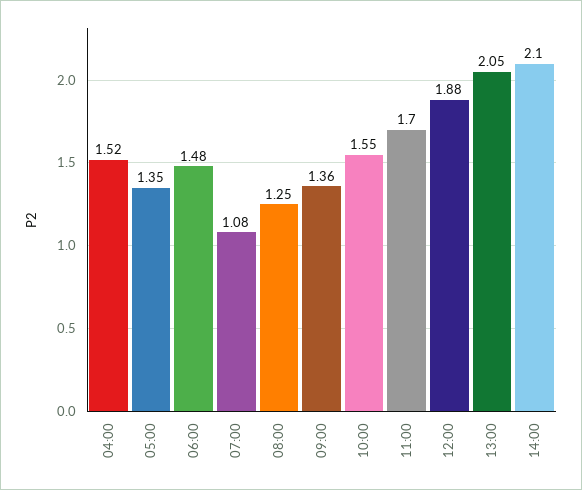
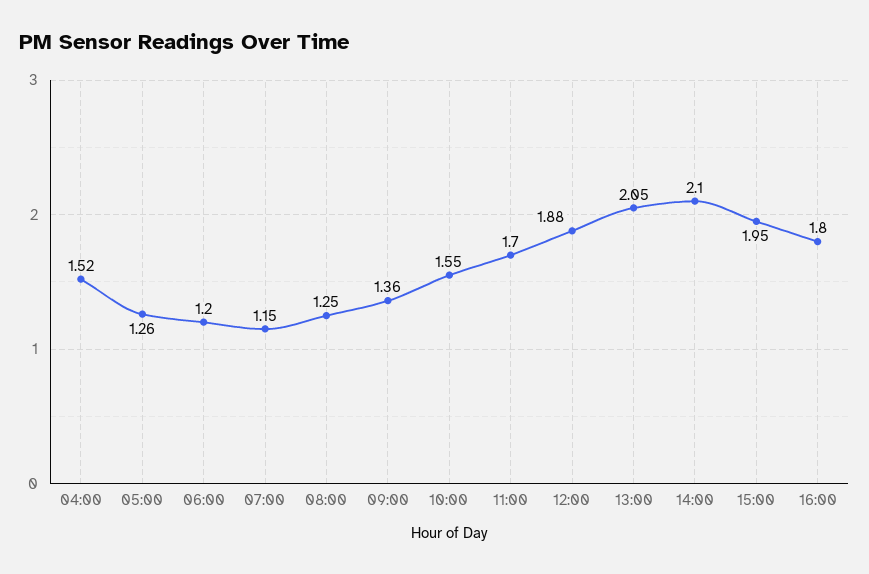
05:00: 1.35 -> 1.26
06:00: 1.48 -> 1.2
07:00: 1.08 -> 1.15
15:00: none -> 1.95
16:00: none -> 1.8

